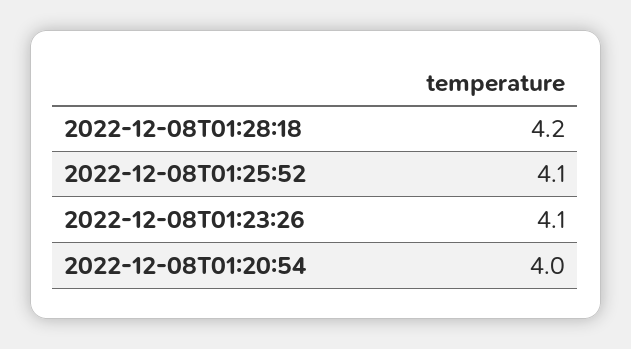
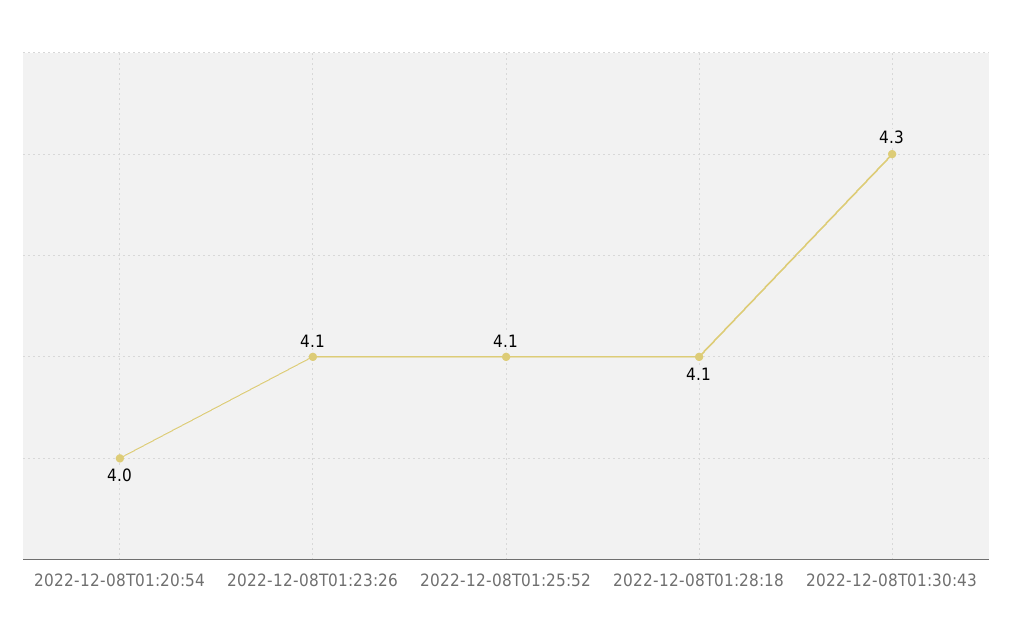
2022-12-08T01:28:18: 4.2 -> 4.1
2022-12-08T01:30:43: none -> 4.3

